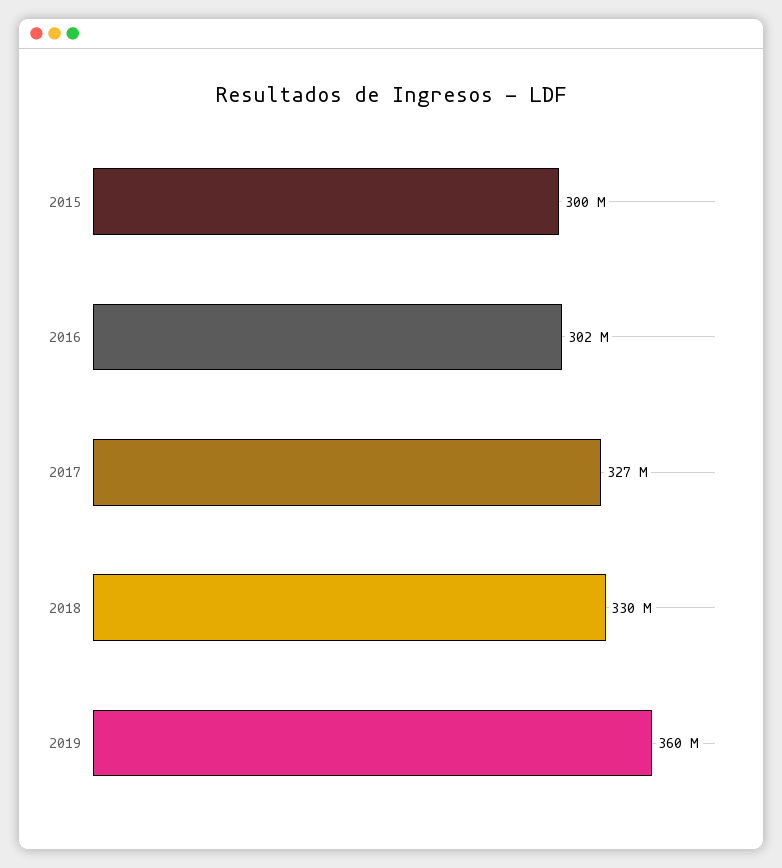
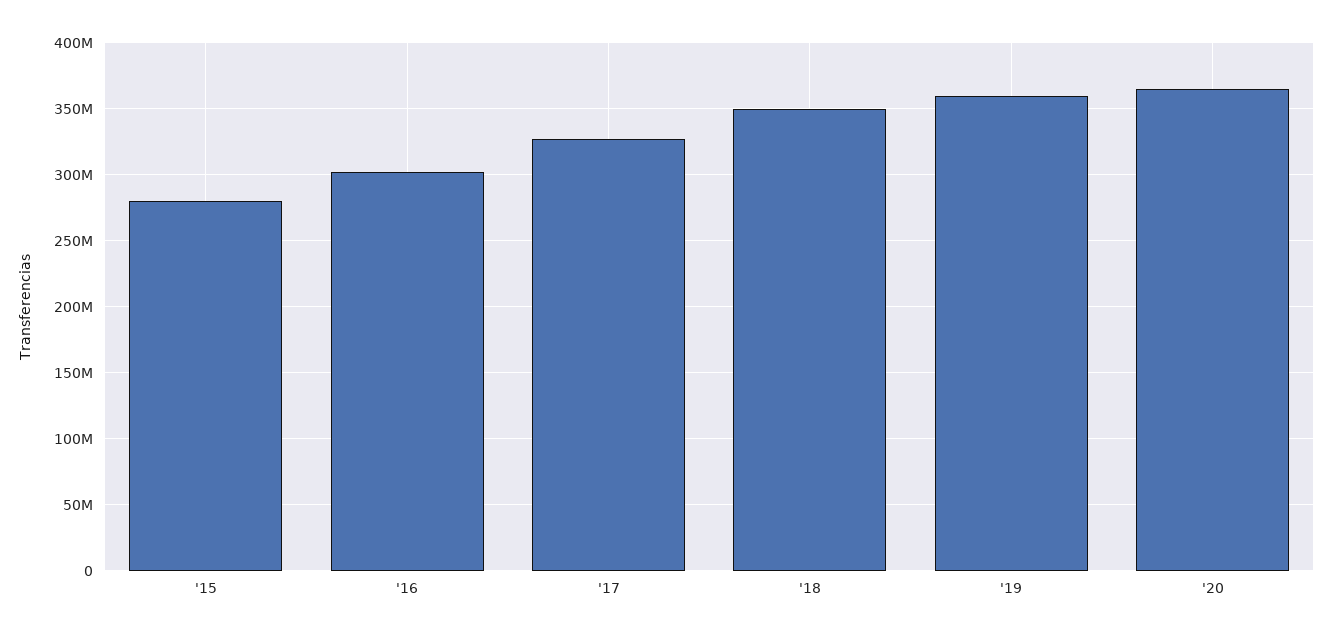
2015: 300000000 -> 280000000
2018: 330000000 -> 350000000
'20: none -> 365000000

